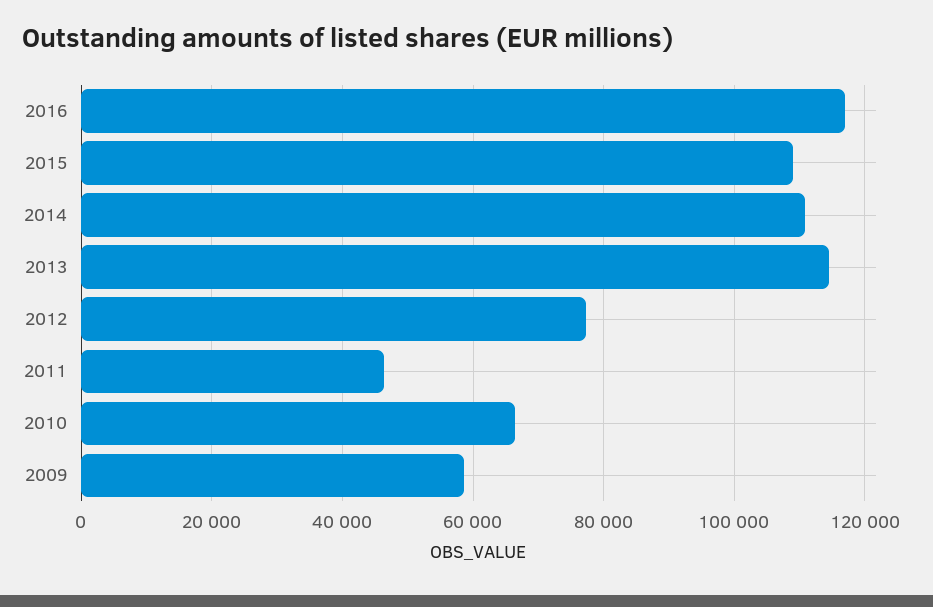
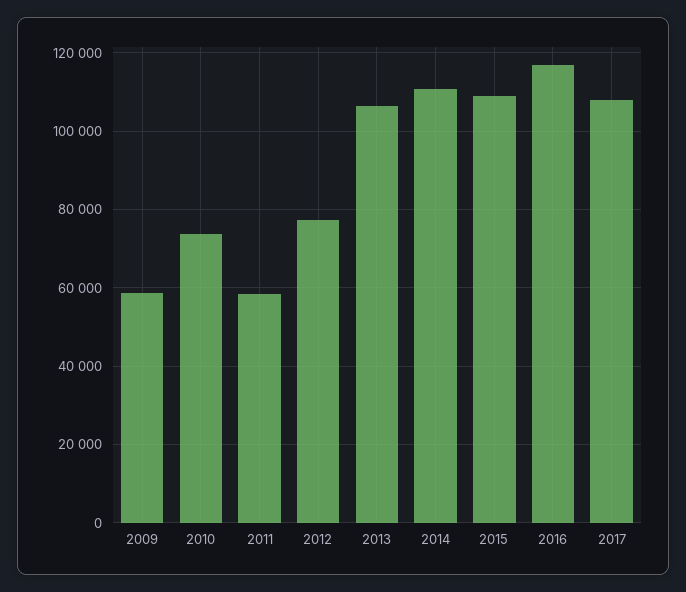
2013: 114000 -> 106000
2011: 46000 -> 58000
2010: 66000 -> 74000
2017: none -> 108000

